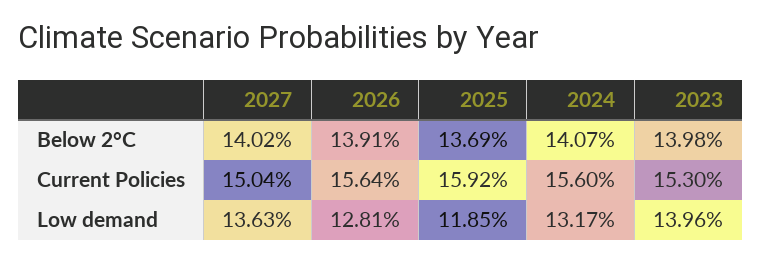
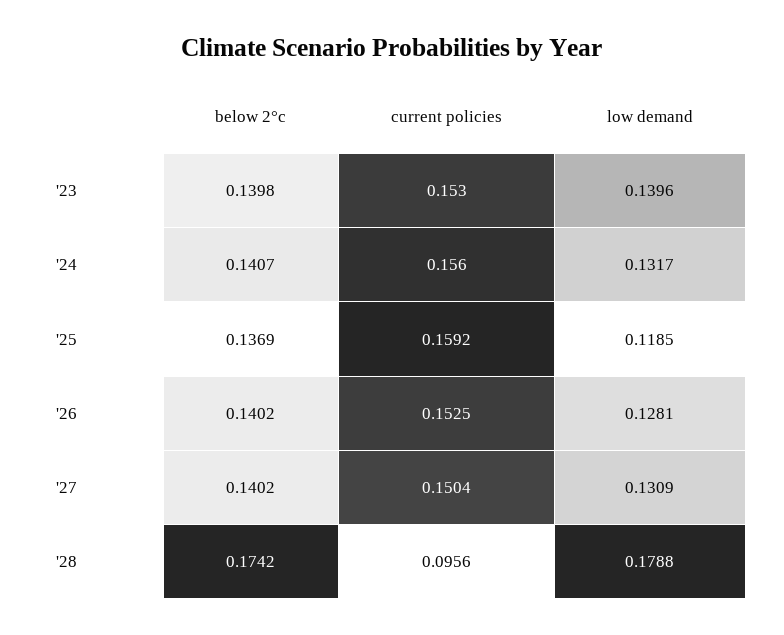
2026, Below 2°C: 0.1391 -> 0.1402
2026, Current Policies: 0.1564 -> 0.1525
2027, Low demand: 0.1363 -> 0.1309
'28, Below 2°C: none -> 0.1742
'28, Current Policies: none -> 0.0956
'28, Low demand: none -> 0.1788

